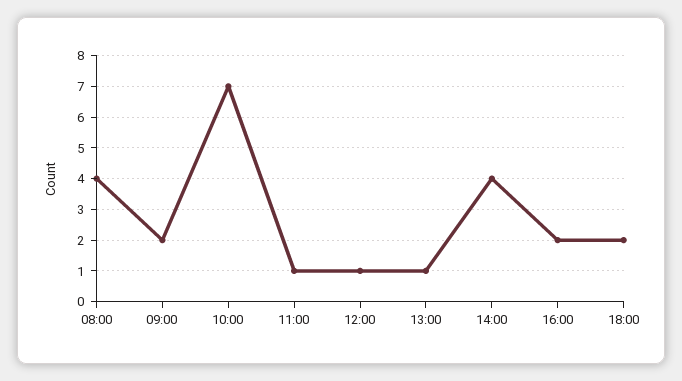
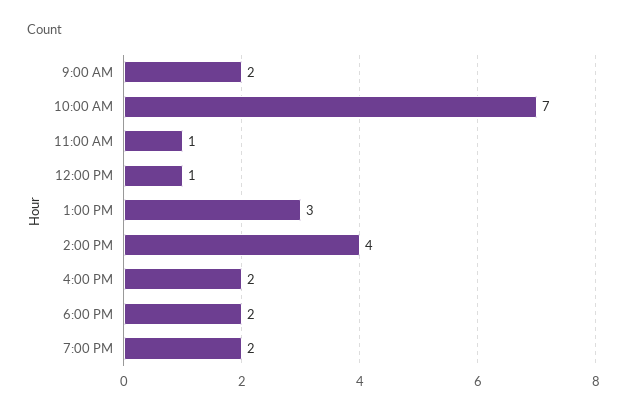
08:00: 4 -> none
13:00: 1 -> 3
7:00 PM: none -> 2

